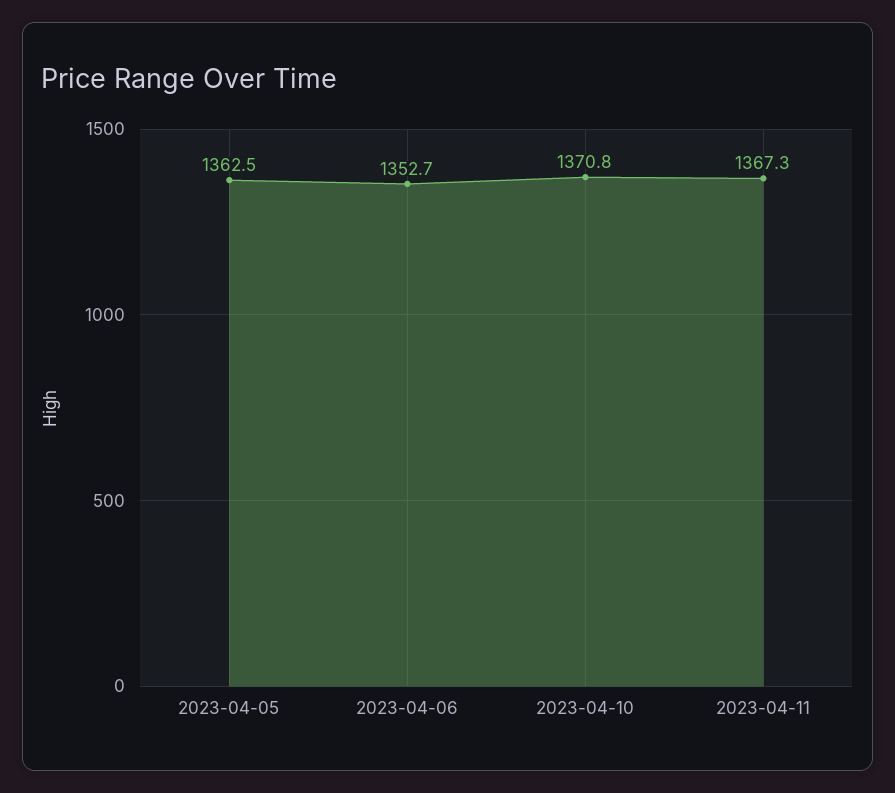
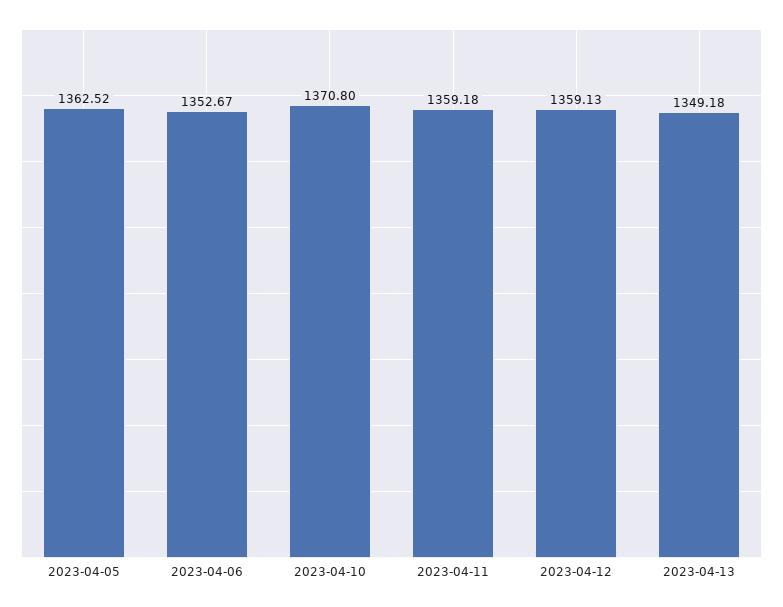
2023-04-11: 1367.3 -> 1359.18
2023-04-12: none -> 1359.13
2023-04-13: none -> 1349.18

